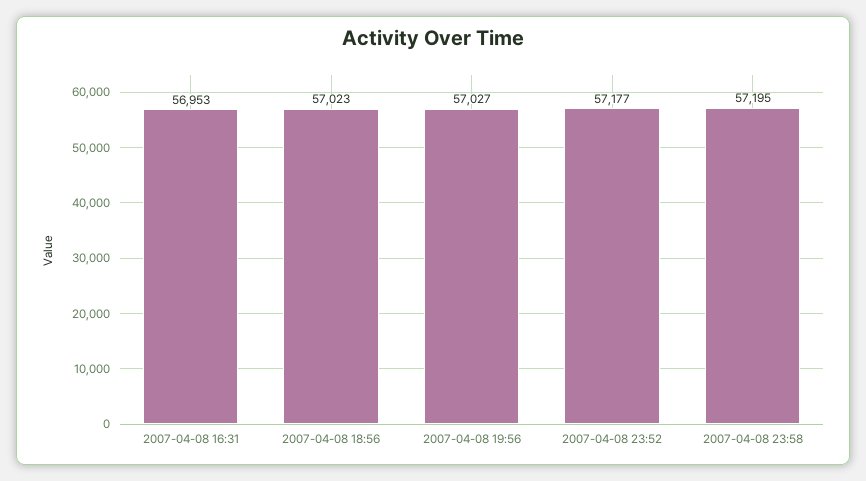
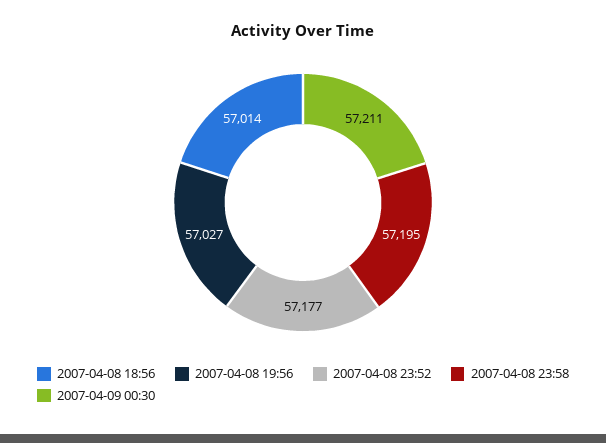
2007-04-08 16:31: 56953 -> none
2007-04-08 18:56: 57023 -> 57014
2007-04-09 00:30: none -> 57211

